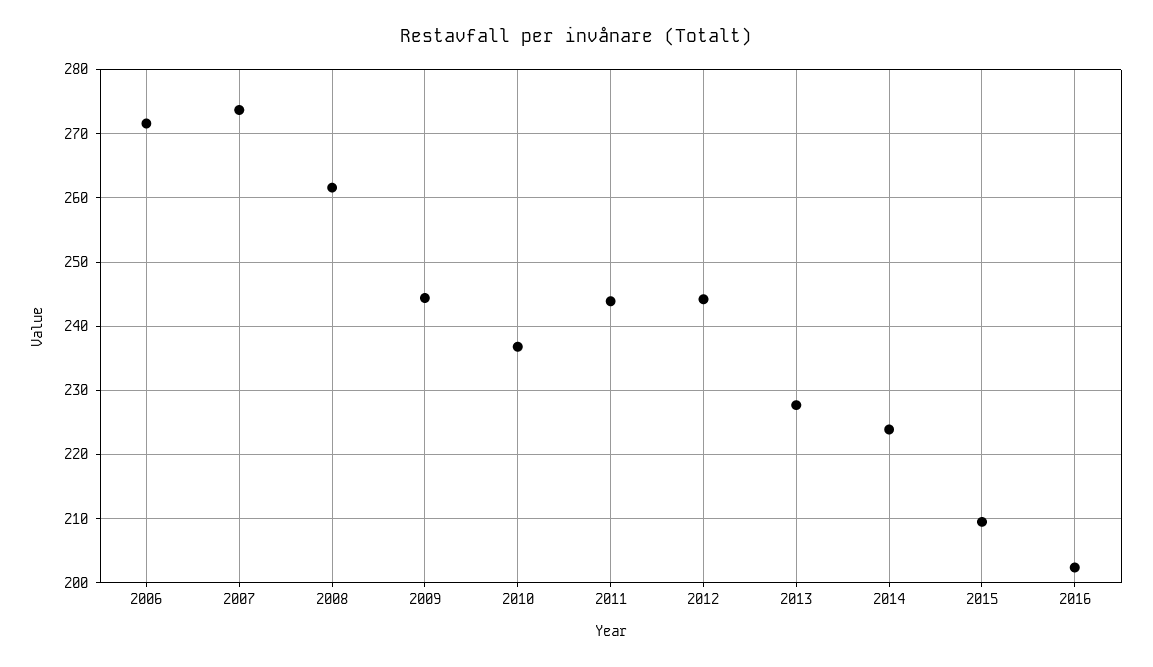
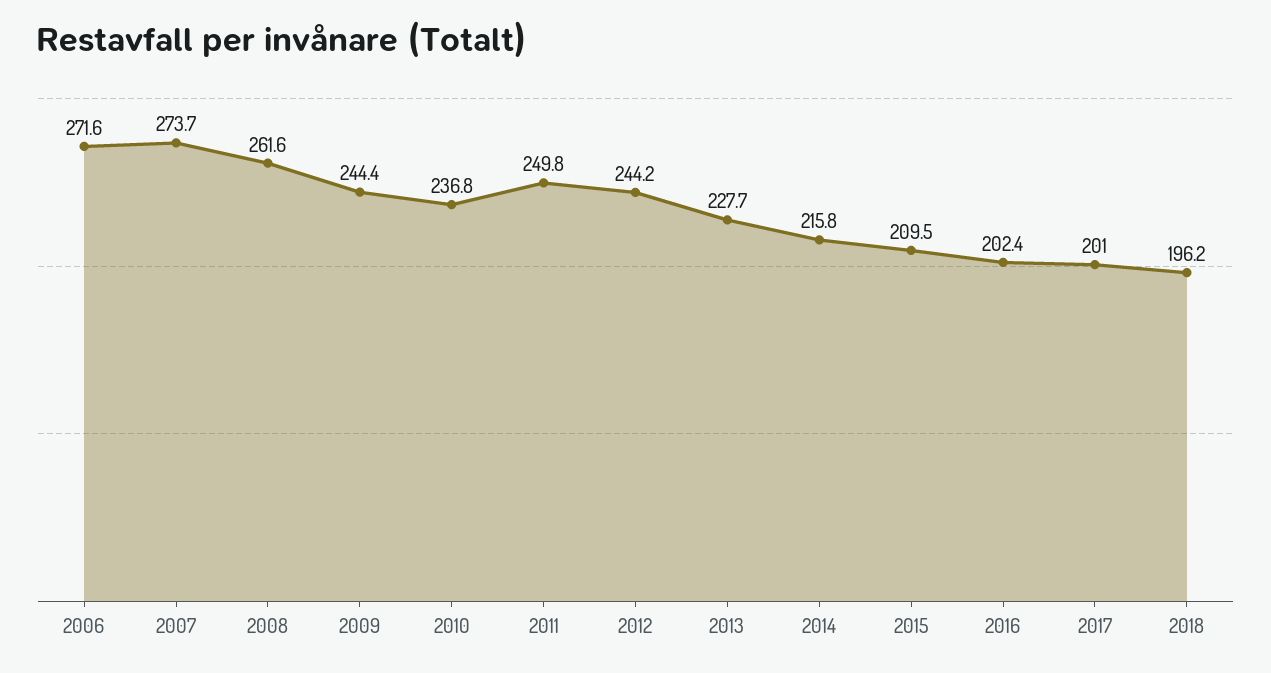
2011: 244 -> 249.8
2014: 224 -> 215.8
2017: none -> 201
2018: none -> 196.2

